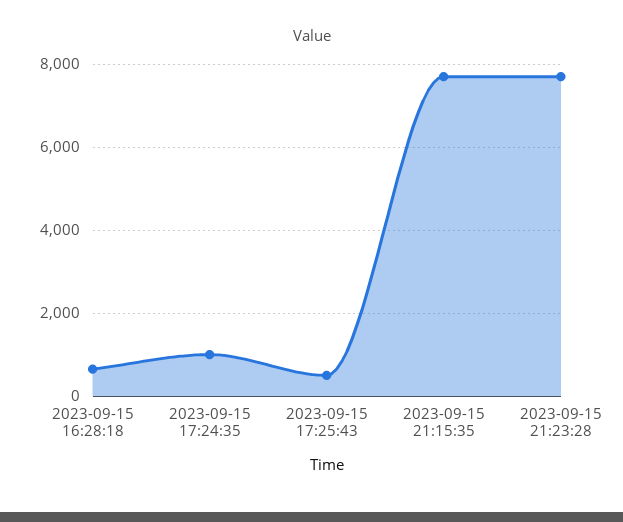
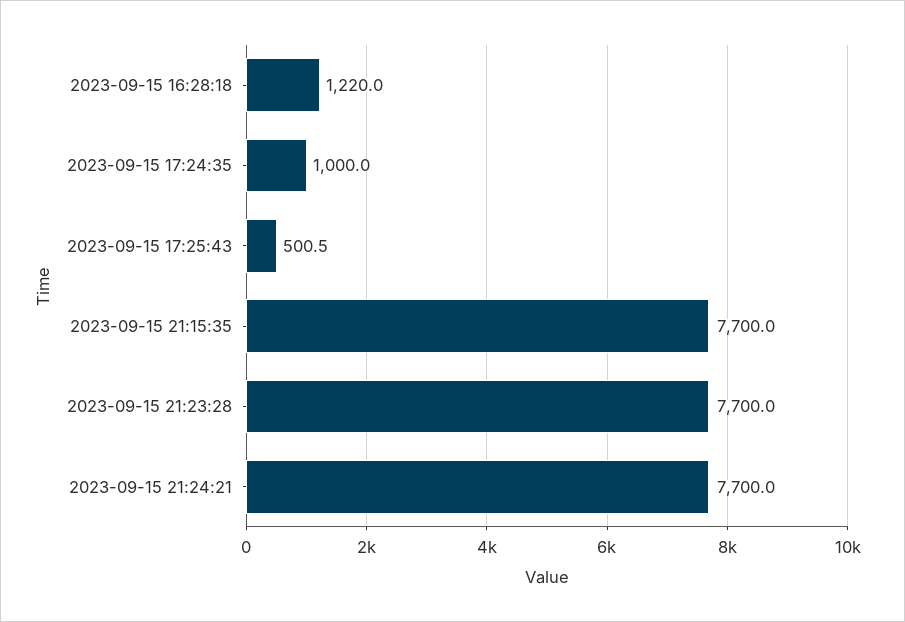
2023-09-15 16:28:18: 600 -> 1220
2023-09-15 21:24:21: none -> 7700

